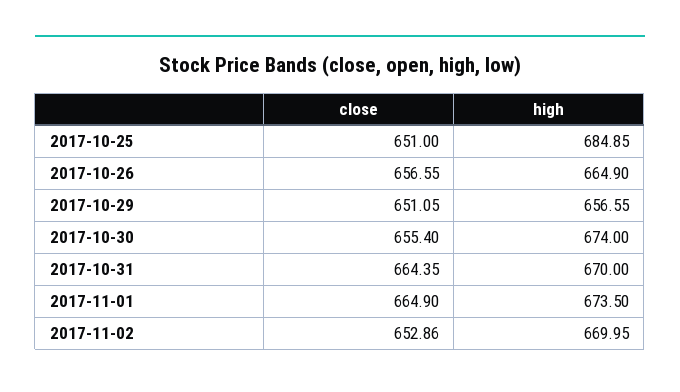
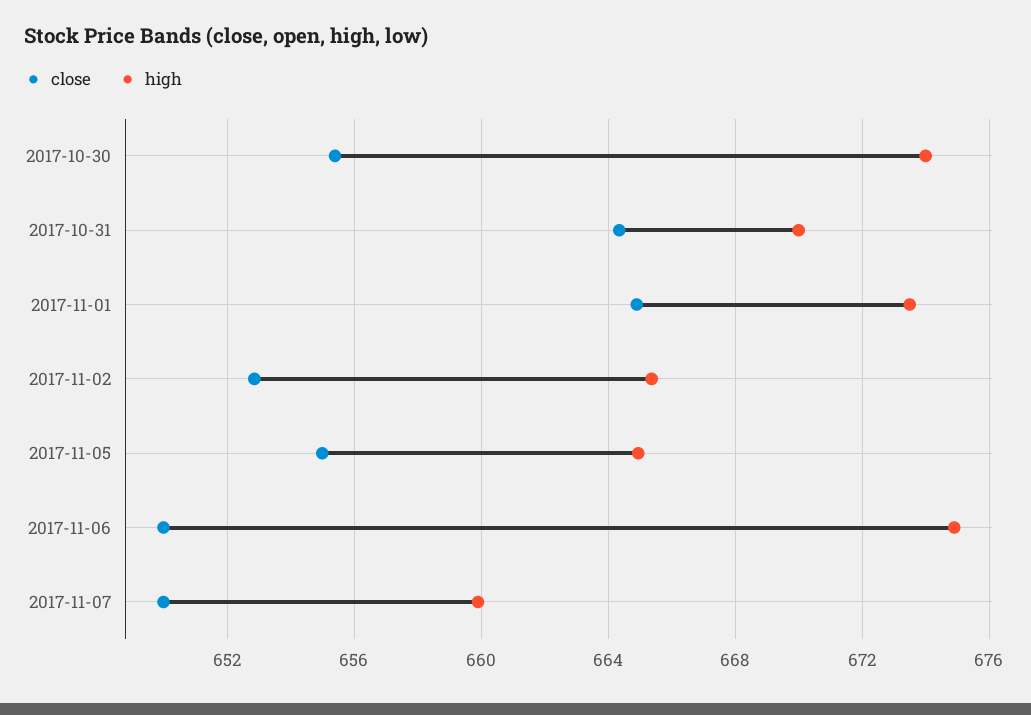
close, 2017-10-25: 651 -> none
high, 2017-10-25: 684.85 -> none
close, 2017-10-26: 656.55 -> none
high, 2017-10-26: 664.9 -> none
close, 2017-10-29: 651.05 -> none
high, 2017-10-29: 656.55 -> none
high, 2017-11-02: 669.95 -> 665.5
close, 2017-11-05: none -> 655
high, 2017-11-05: none -> 665
close, 2017-11-06: none -> 650
high, 2017-11-06: none -> 675
close, 2017-11-07: none -> 650
high, 2017-11-07: none -> 660

